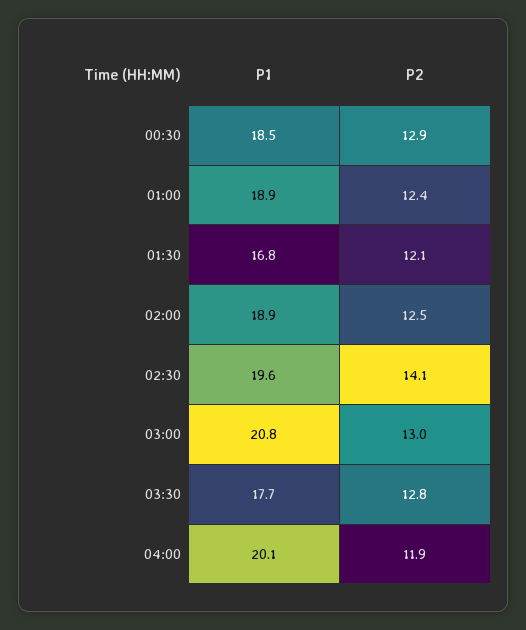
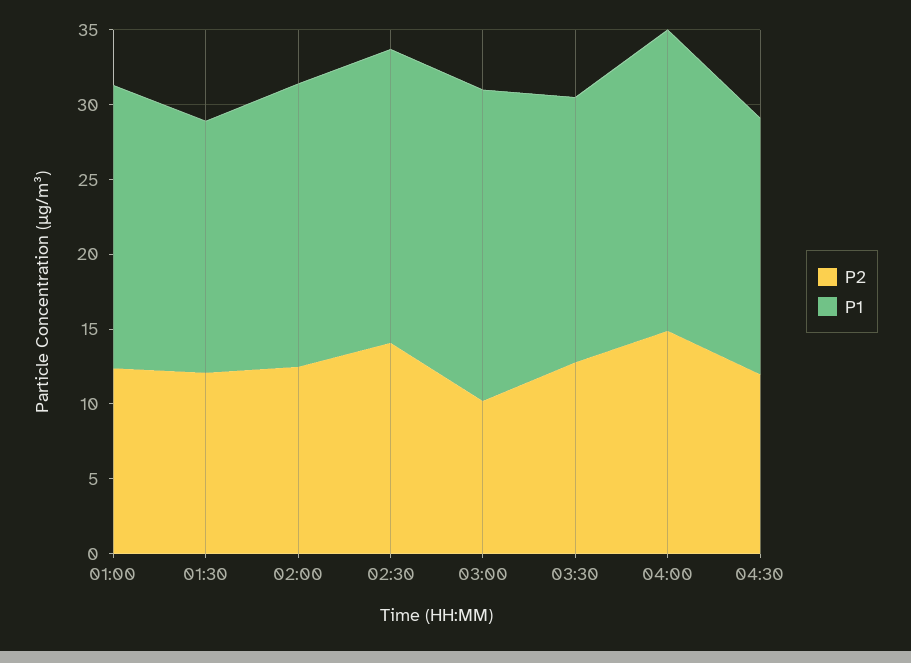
P1, 00:30: 18.5 -> none
P2, 00:30: 12.9 -> none
P2, 03:00: 13 -> 10
P2, 04:00: 11.9 -> 15
P2, 04:30: none -> 12
P1, 04:30: none -> 17

